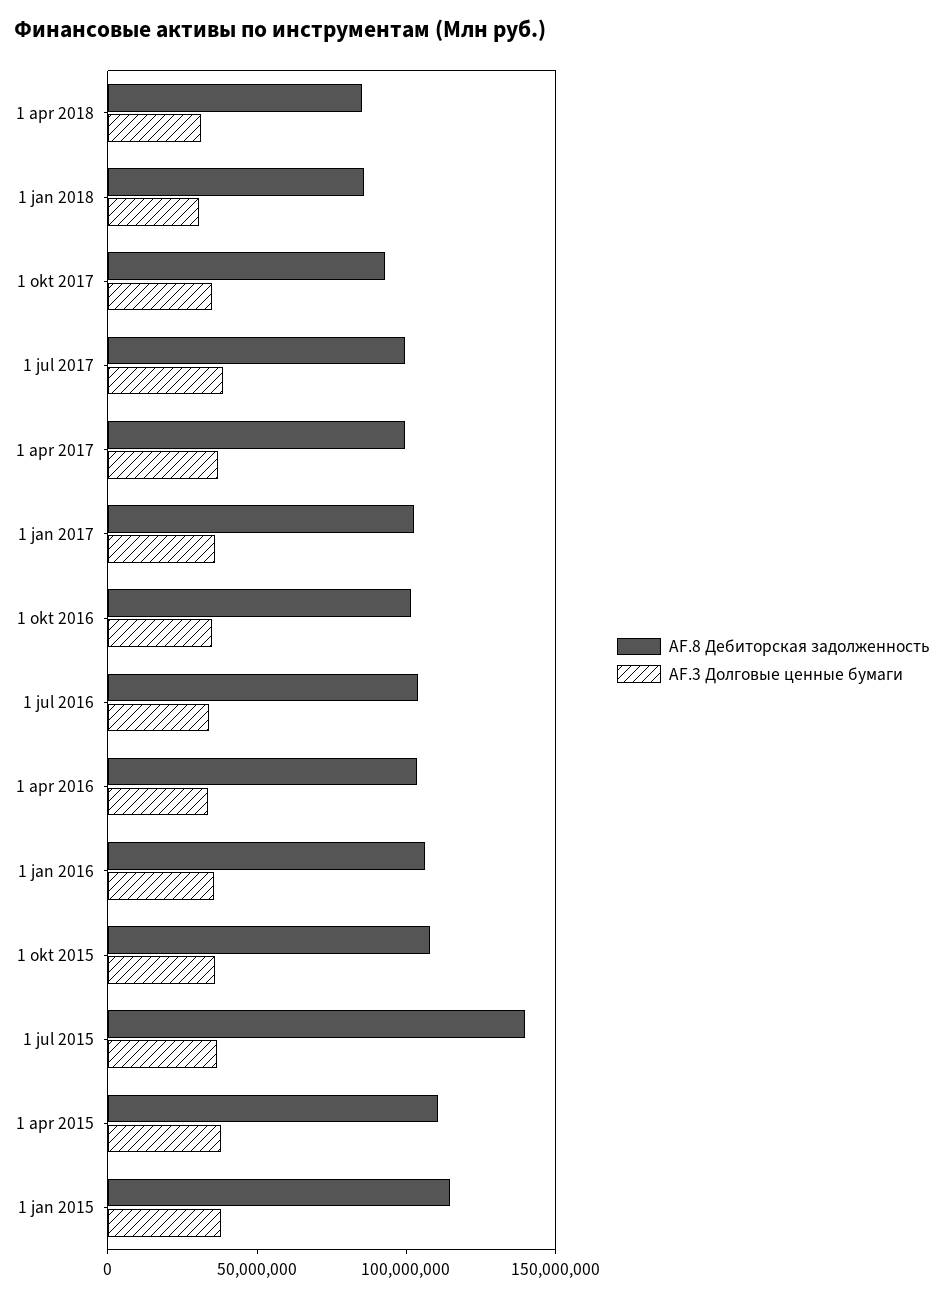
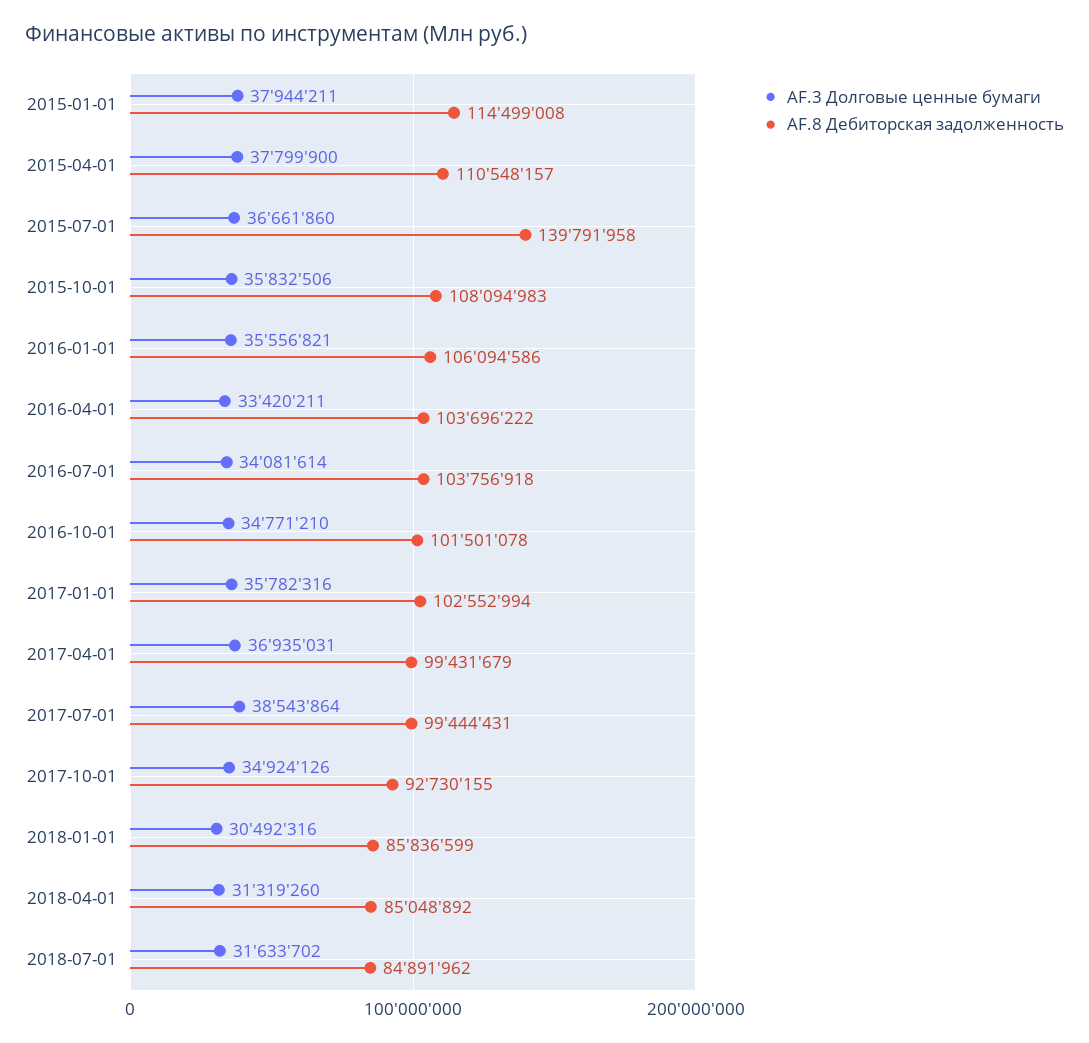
AF.3 Долговые ценные бумаги, 2018-07-01: none -> 31633702
AF.8 Дебиторская задолженность, 2018-07-01: none -> 84891962

